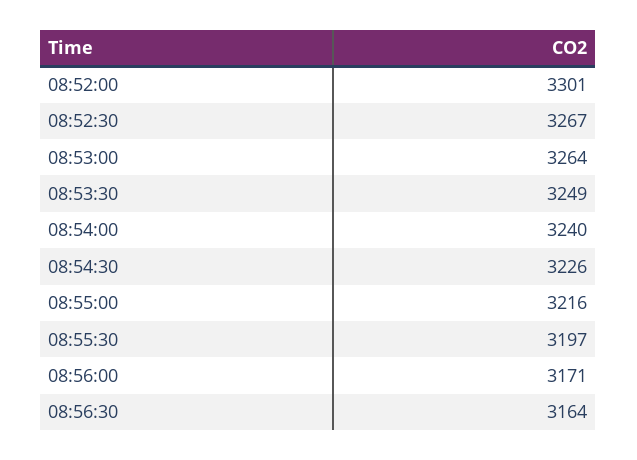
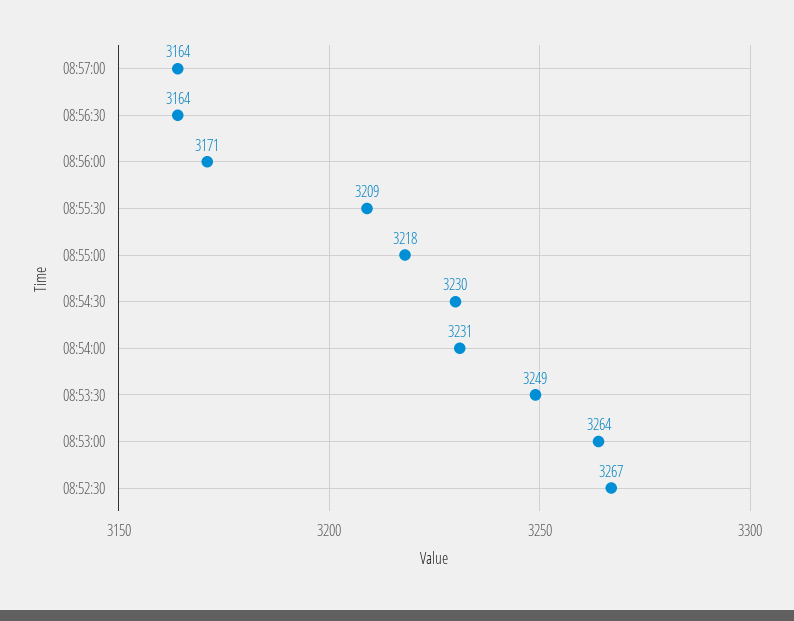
08:52:00: 3301 -> none
08:54:00: 3240 -> 3231
08:54:30: 3226 -> 3230
08:55:00: 3216 -> 3218
08:55:30: 3197 -> 3209
08:57:00: none -> 3164

